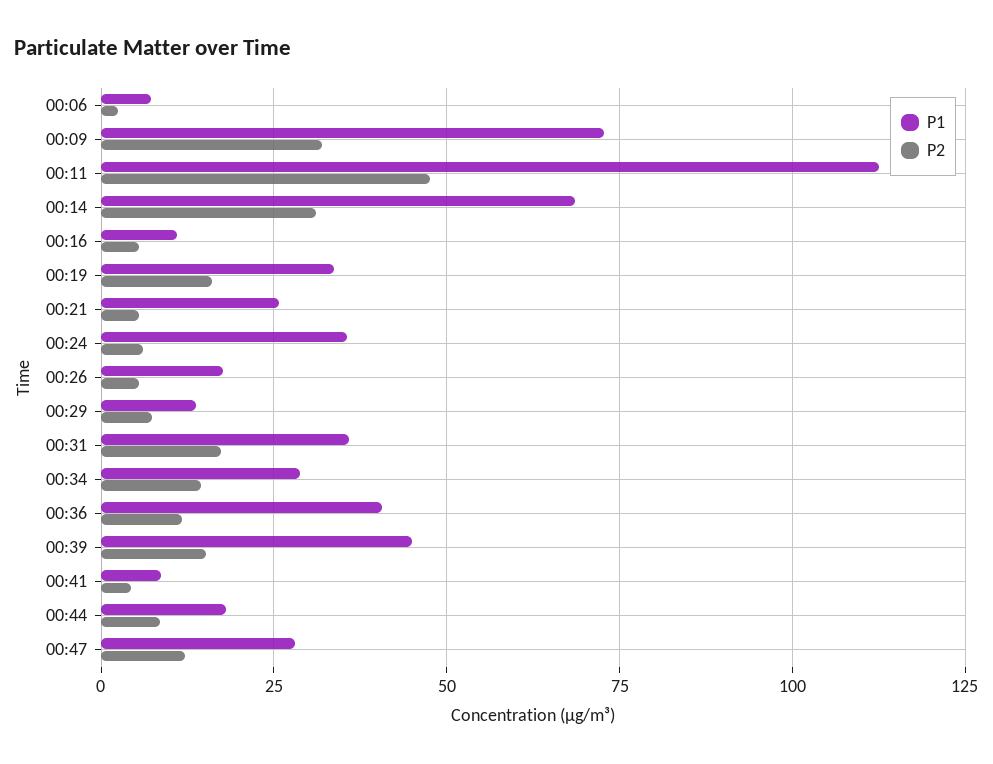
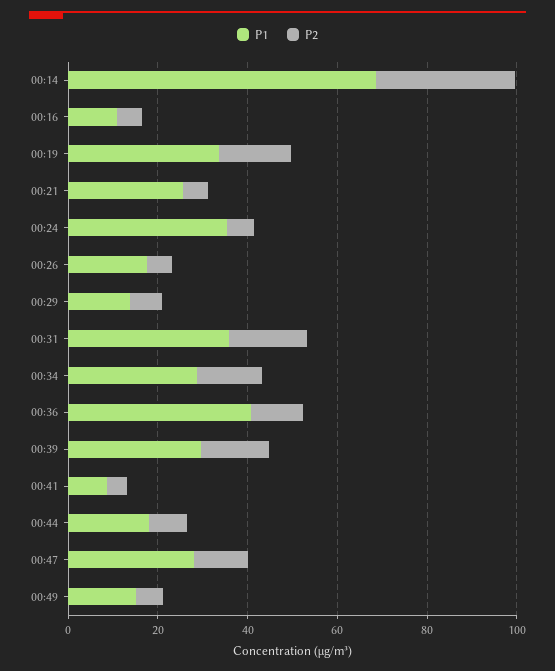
P1, 00:06: 7.5 -> none
P2, 00:06: 2.5 -> none
P1, 00:09: 72.5 -> none
P2, 00:09: 32.5 -> none
P1, 00:11: 112.5 -> none
P2, 00:11: 47.5 -> none
P1, 00:39: 45 -> 30
P1, 00:49: none -> 15
P2, 00:49: none -> 5

